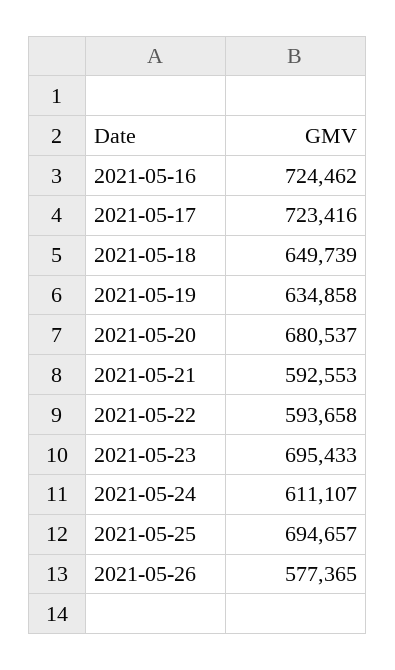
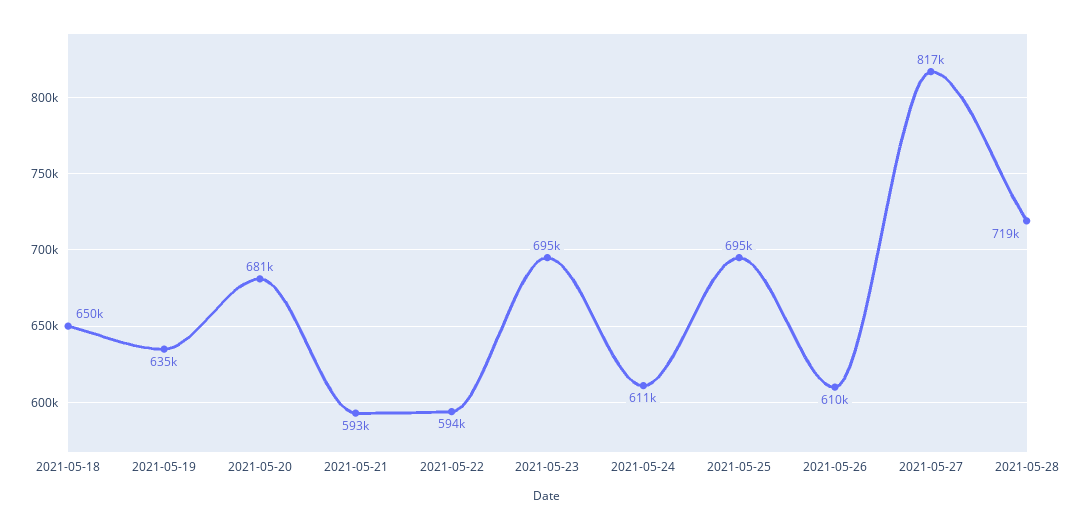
2021-05-16: 724462 -> none
2021-05-17: 723416 -> none
2021-05-26: 577365 -> 610000
2021-05-27: none -> 817000
2021-05-28: none -> 719000

